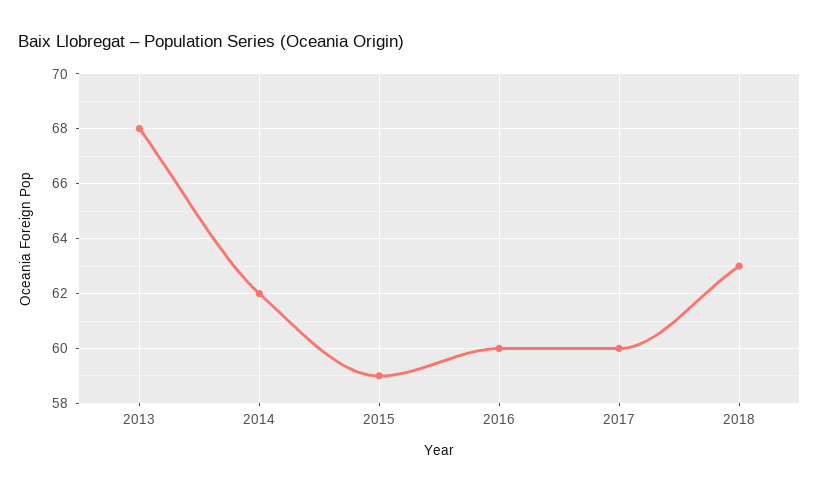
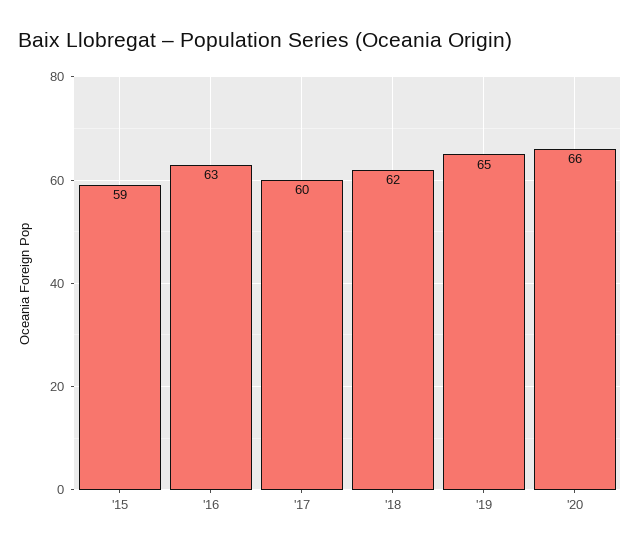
2013: 68 -> none
2014: 62 -> none
2016: 60 -> 63
2018: 63 -> 62
'19: none -> 65
'20: none -> 66

